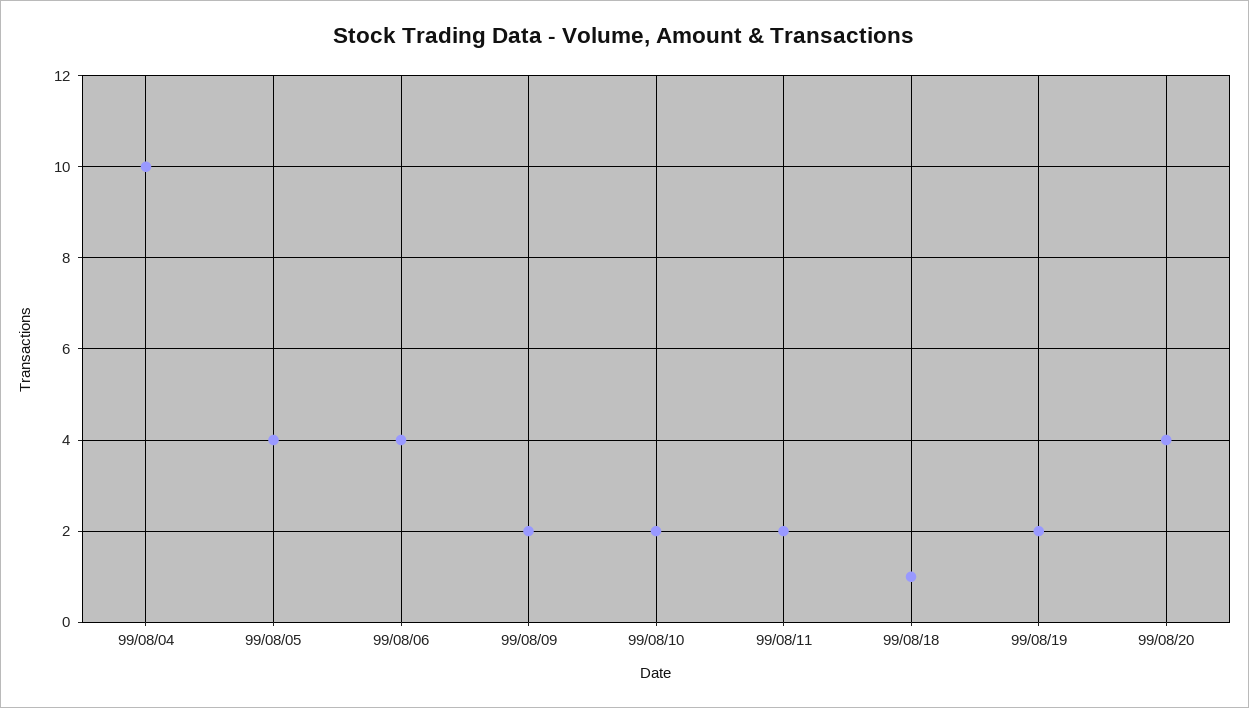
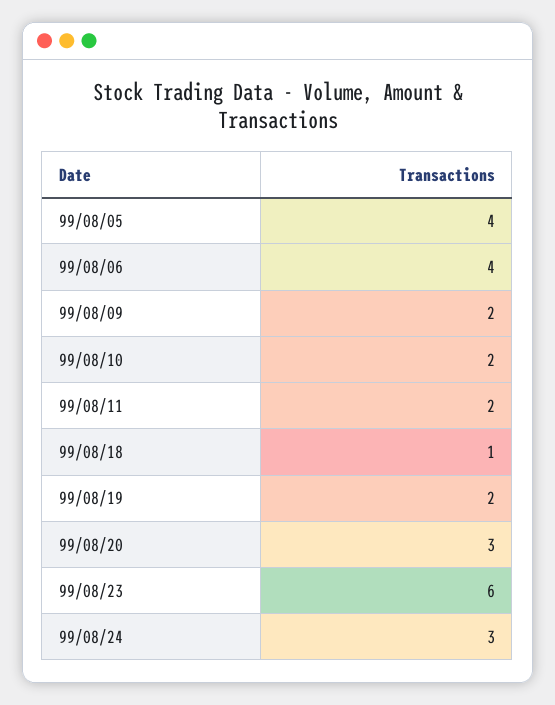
99/08/04: 10 -> none
99/08/20: 4 -> 3
99/08/23: none -> 6
99/08/24: none -> 3

